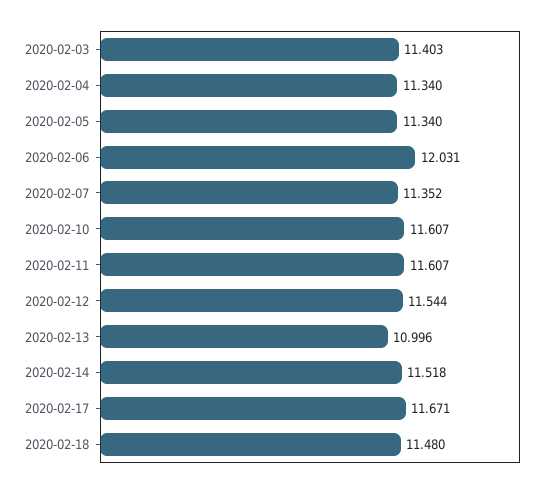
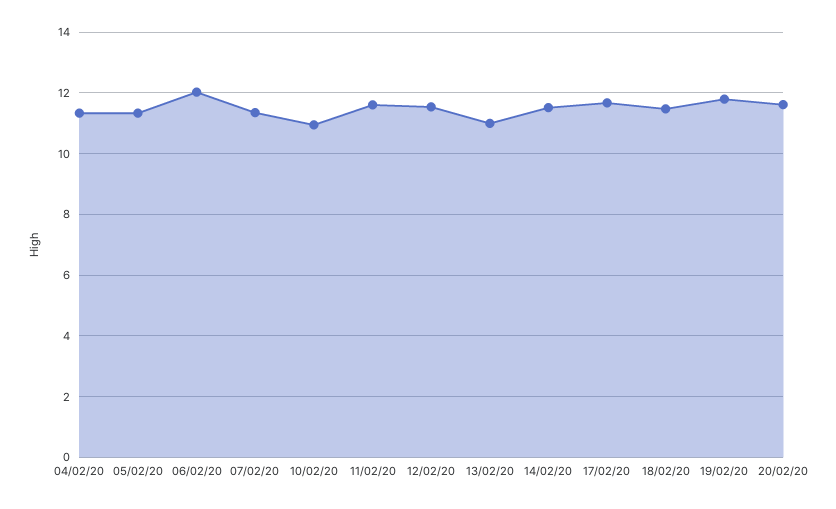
2020-02-03: 11.403 -> none
2020-02-10: 11.607 -> 11
19/02/20: none -> 11.8
20/02/20: none -> 11.6

